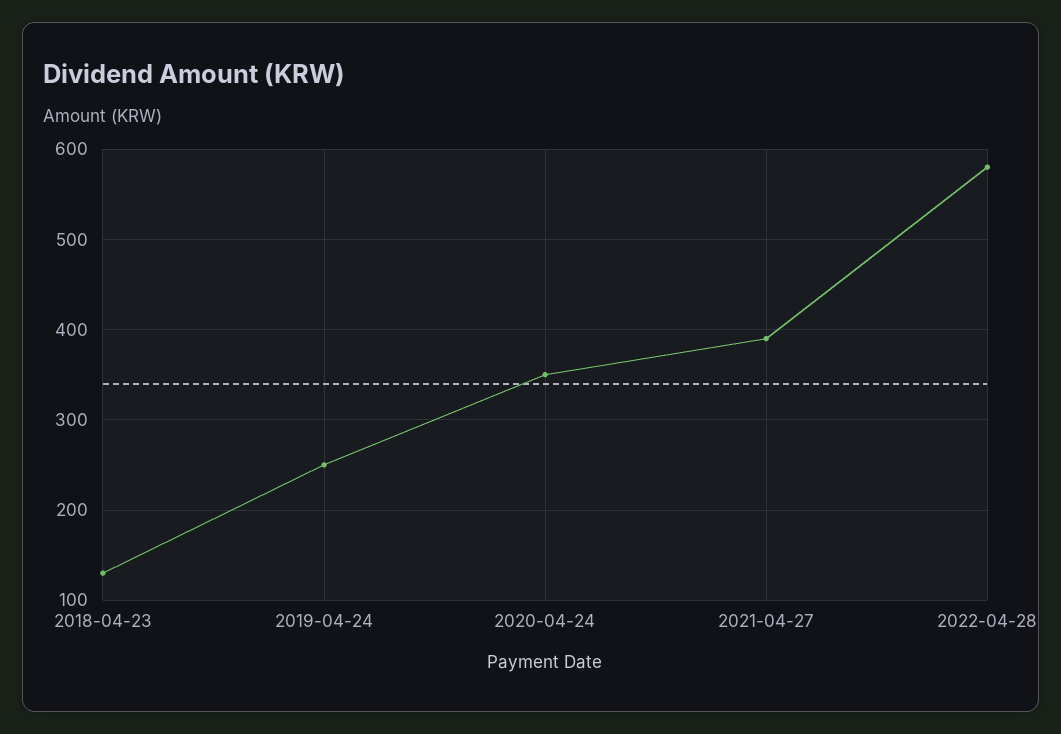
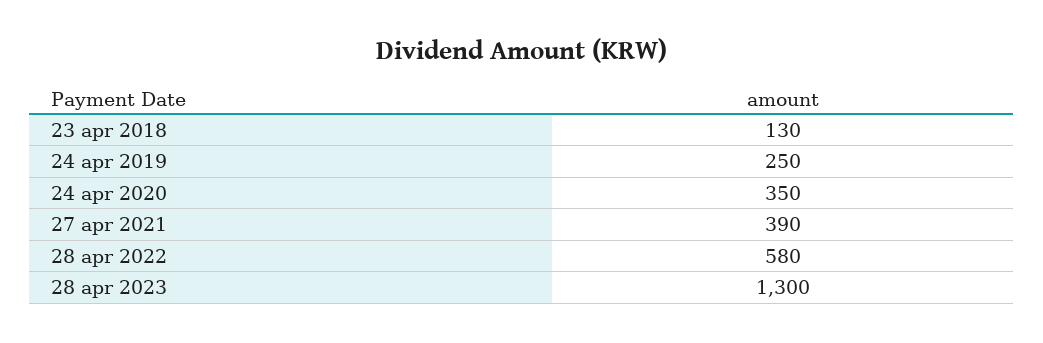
28 apr 2023: none -> 1300

